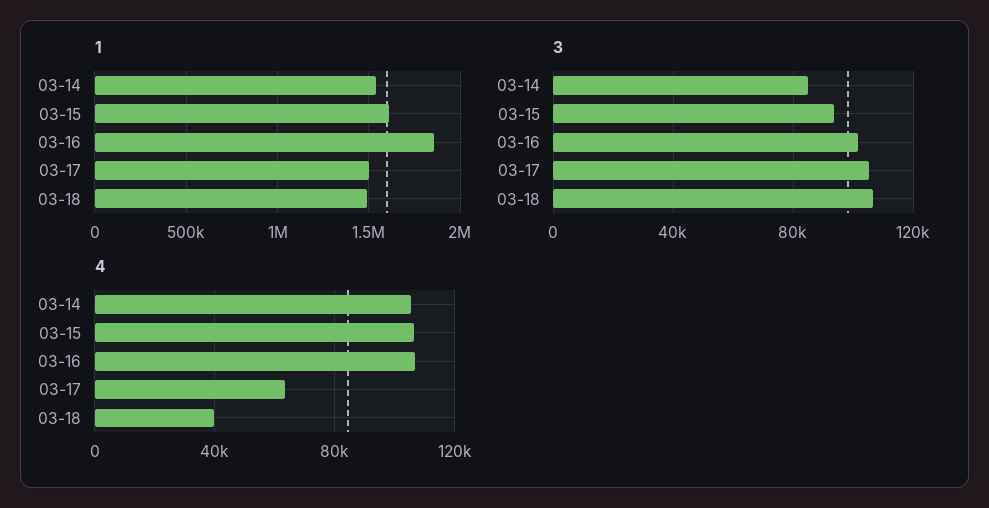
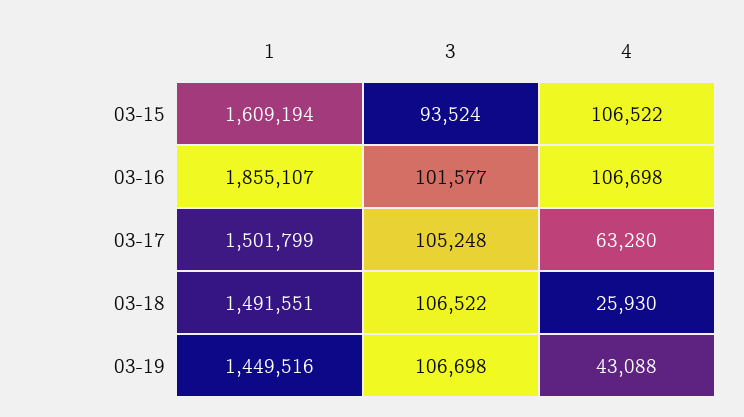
1, 03-14: 1550000 -> none
3, 03-14: 85000 -> none
4, 03-14: 105000 -> none
4, 03-18: 40000 -> 25930
1, 03-19: none -> 1449516
3, 03-19: none -> 106698
4, 03-19: none -> 43088

